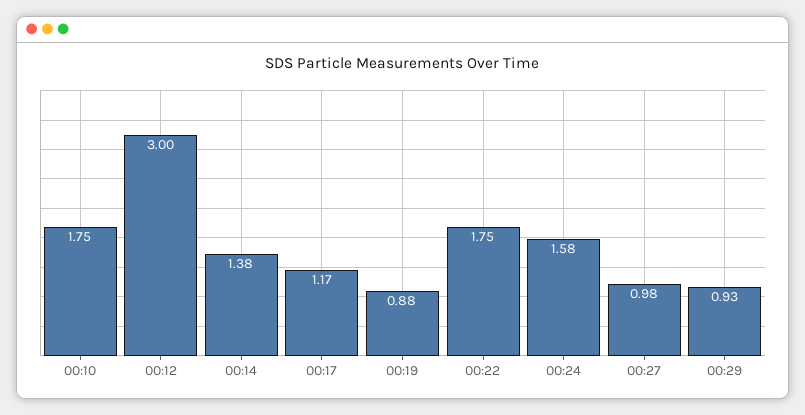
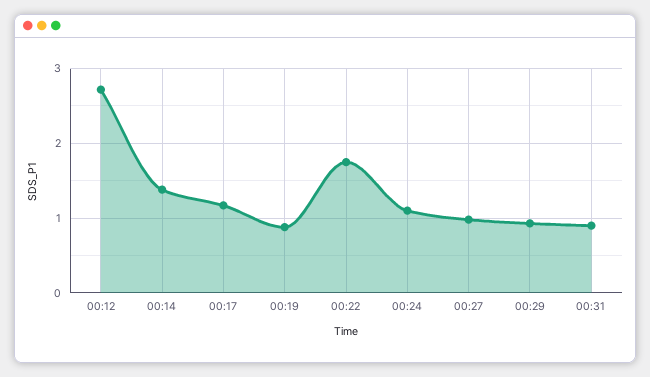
00:10: 1.75 -> none
00:12: 3 -> 2.7
00:24: 1.58 -> 1.1
00:31: none -> 0.9

